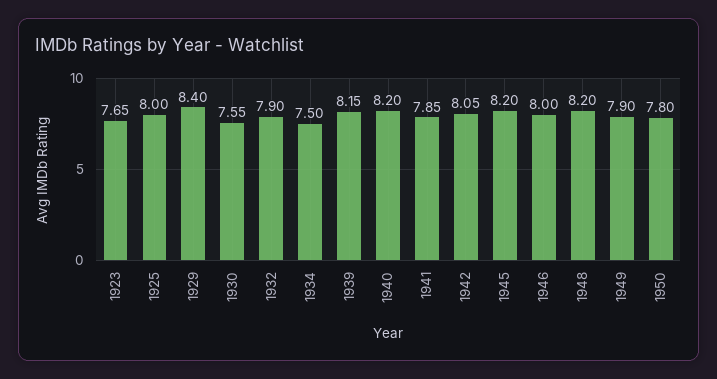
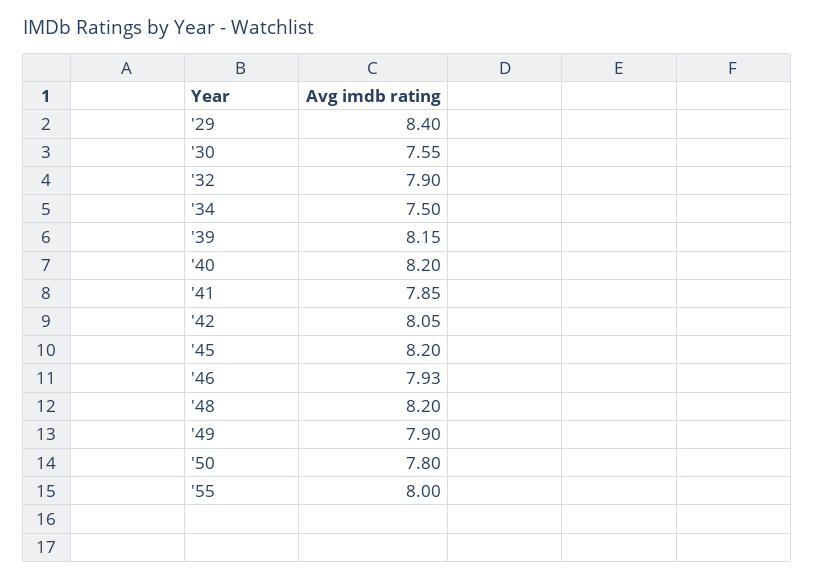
1923: 7.65 -> none
1925: 8 -> none
1946: 8 -> 7.93
'55: none -> 8

